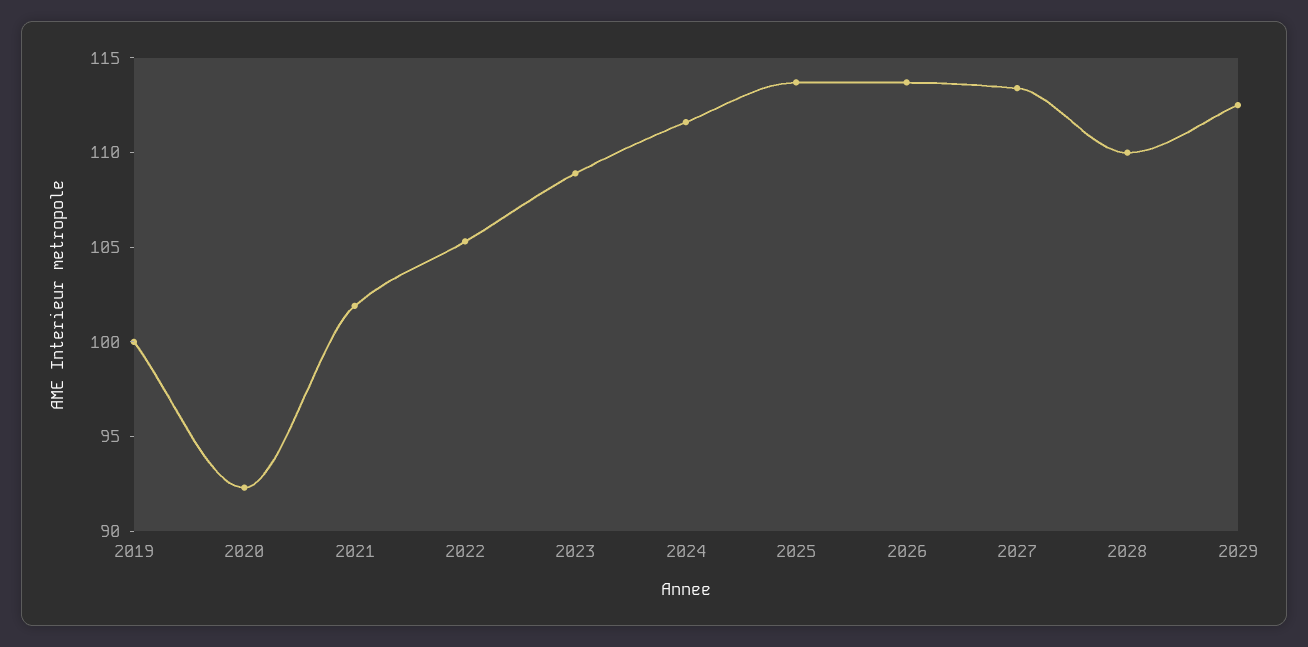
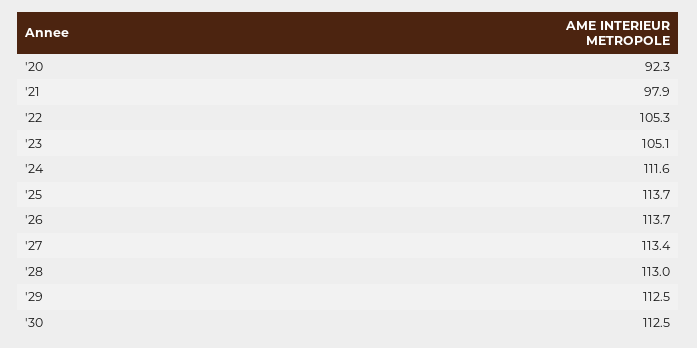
2019: 100 -> none
2021: 102 -> 97.9
2023: 109 -> 105.1
2028: 110 -> 113
'30: none -> 112.5

